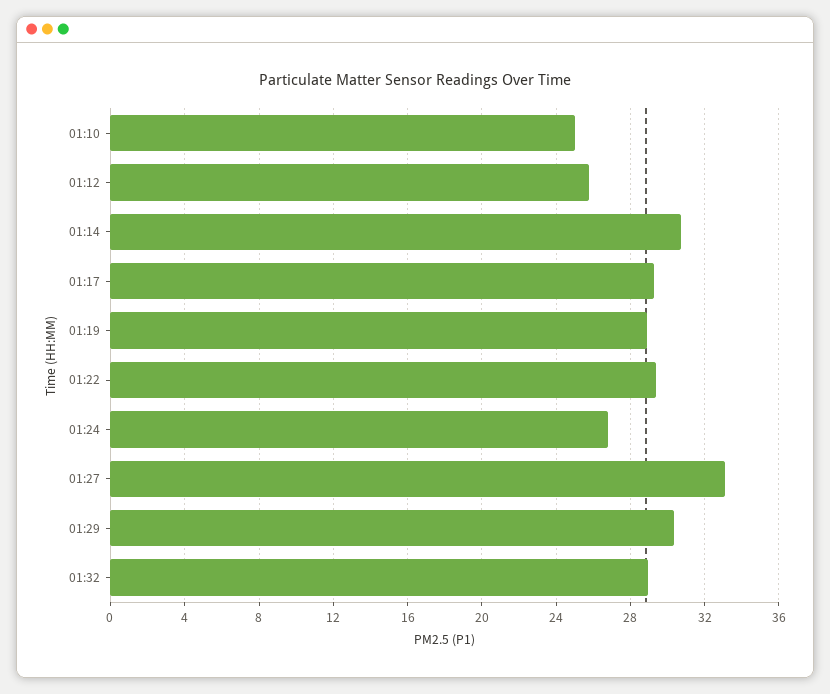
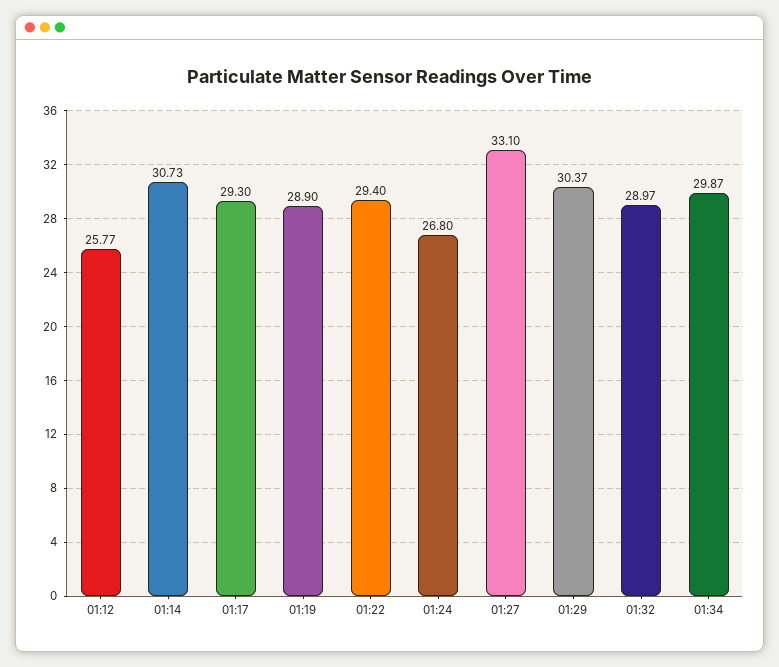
01:10: 25 -> none
01:34: none -> 29.87

